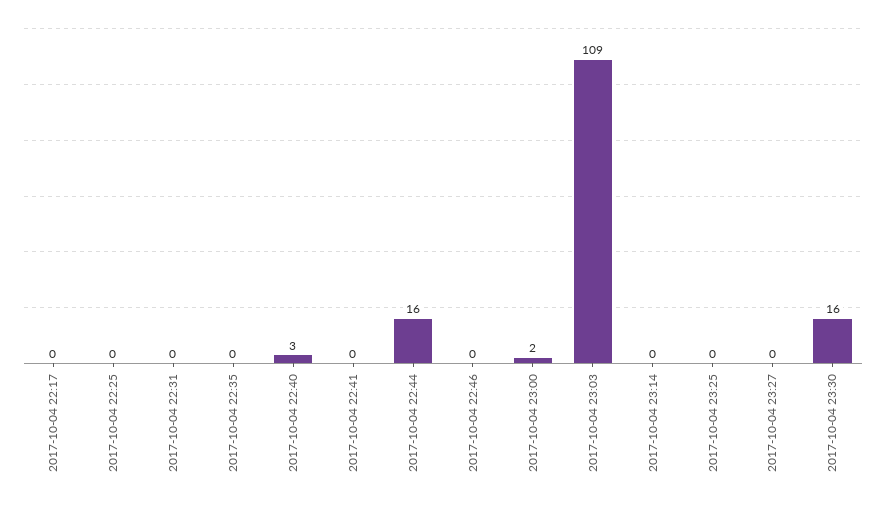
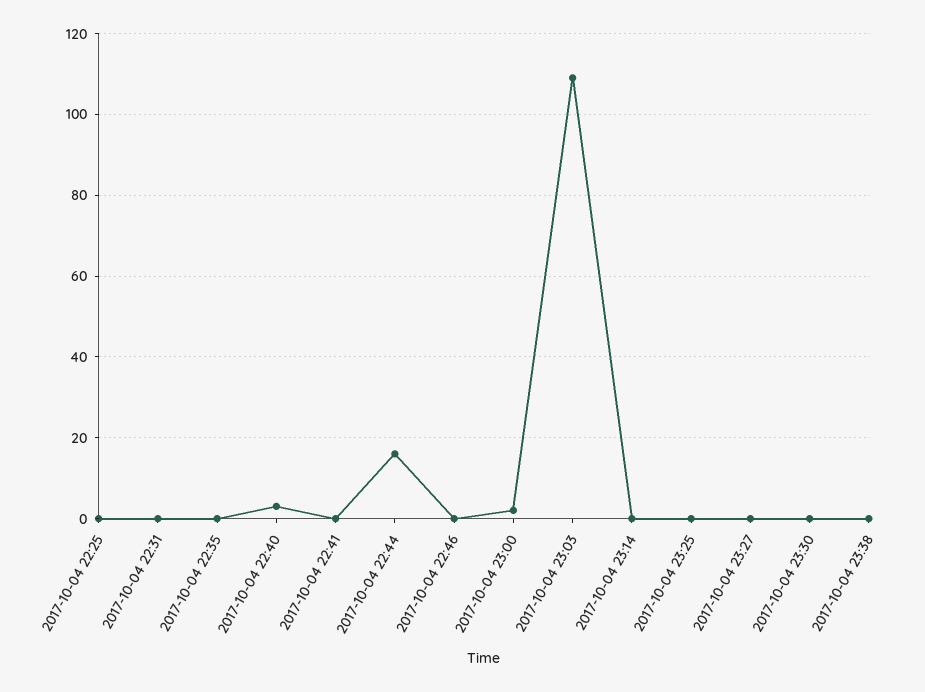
2017-10-04 22:17: 0 -> none
2017-10-04 23:30: 16 -> 0
2017-10-04 23:38: none -> 0

